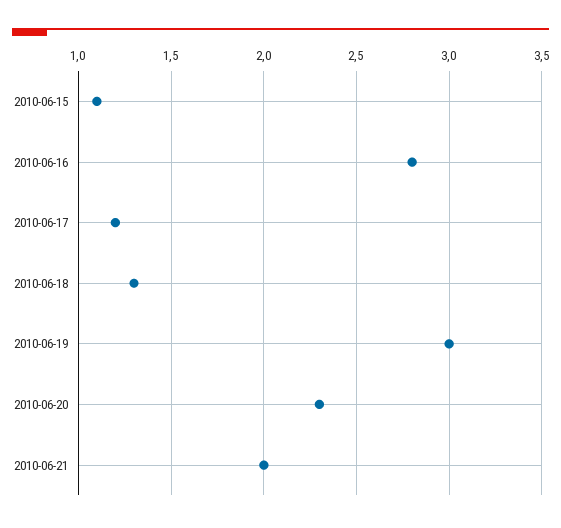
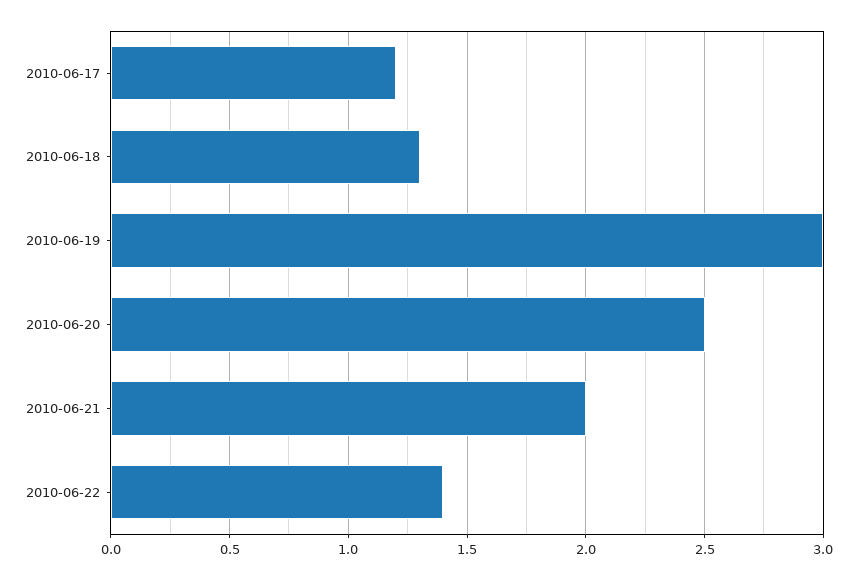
2010-06-15: 1.1 -> none
2010-06-16: 2.8 -> none
2010-06-20: 2.3 -> 2.5
2010-06-22: none -> 1.4

